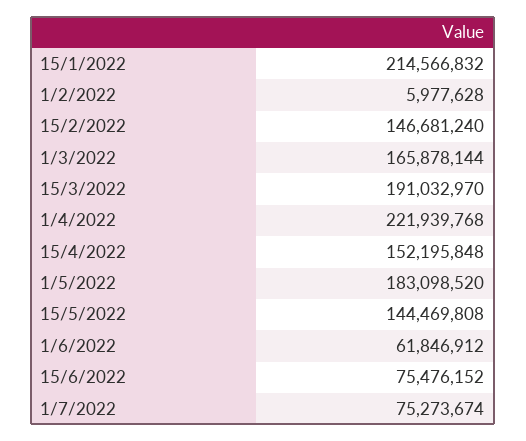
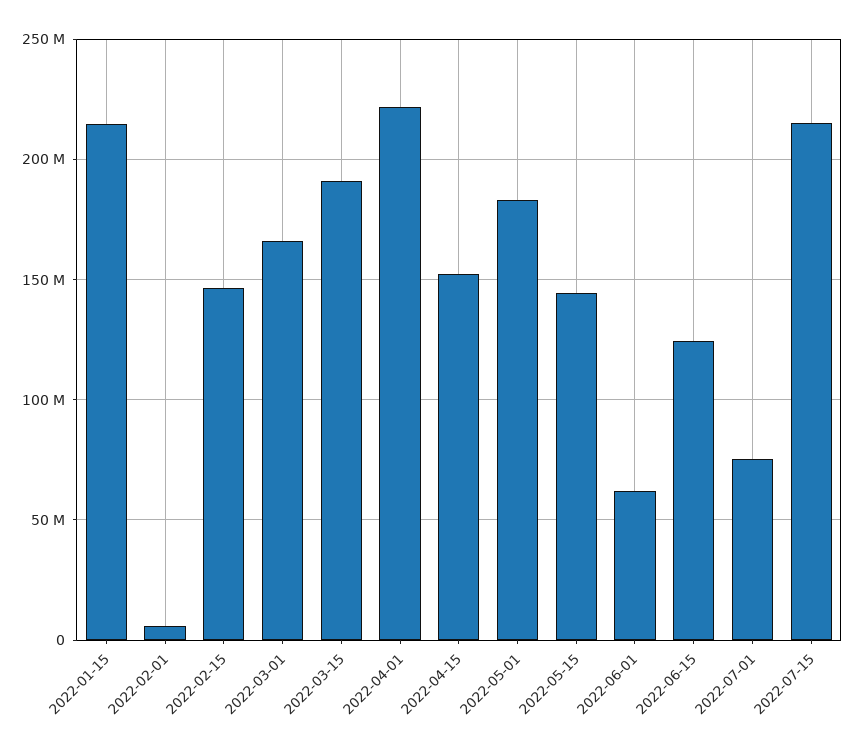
15/6/2022: 75476152 -> 125000000
2022-07-15: none -> 215000000

